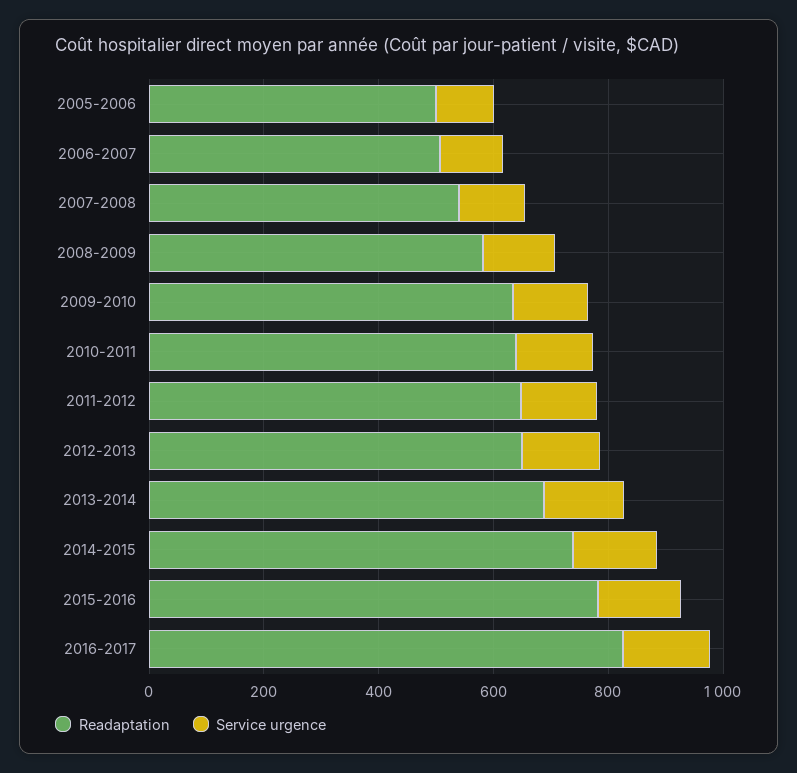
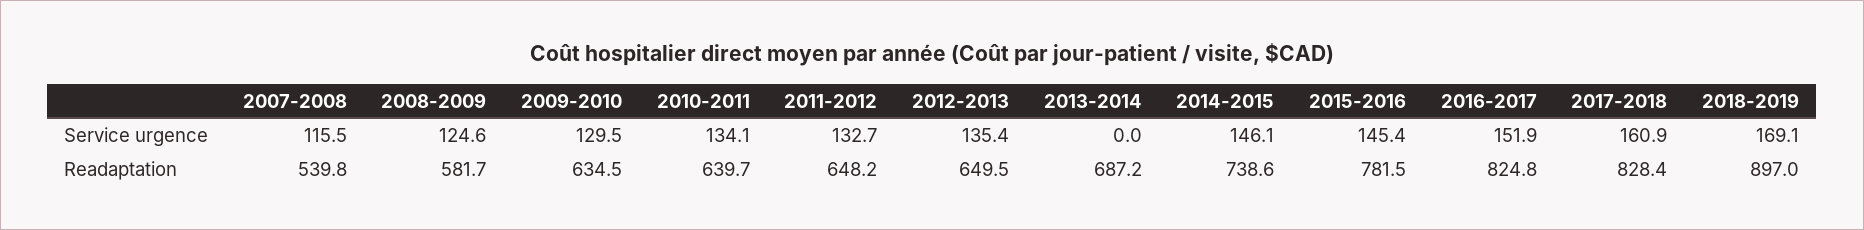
Readaptation, 2005-2006: 500 -> none
Service urgence, 2005-2006: 100 -> none
Readaptation, 2006-2007: 500 -> none
Service urgence, 2006-2007: 100 -> none
Service urgence, 2013-2014: 150 -> 0
Service urgence, 2017-2018: none -> 160.9
Service urgence, 2018-2019: none -> 169.1
Readaptation, 2017-2018: none -> 828.4
Readaptation, 2018-2019: none -> 897

